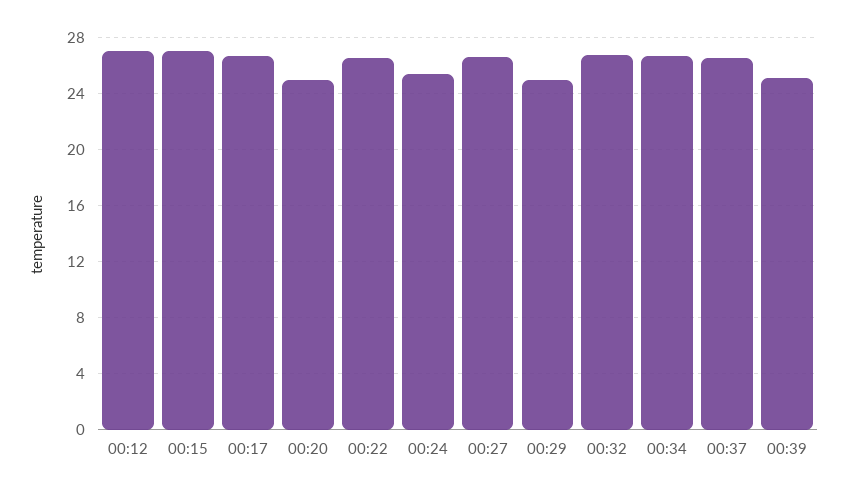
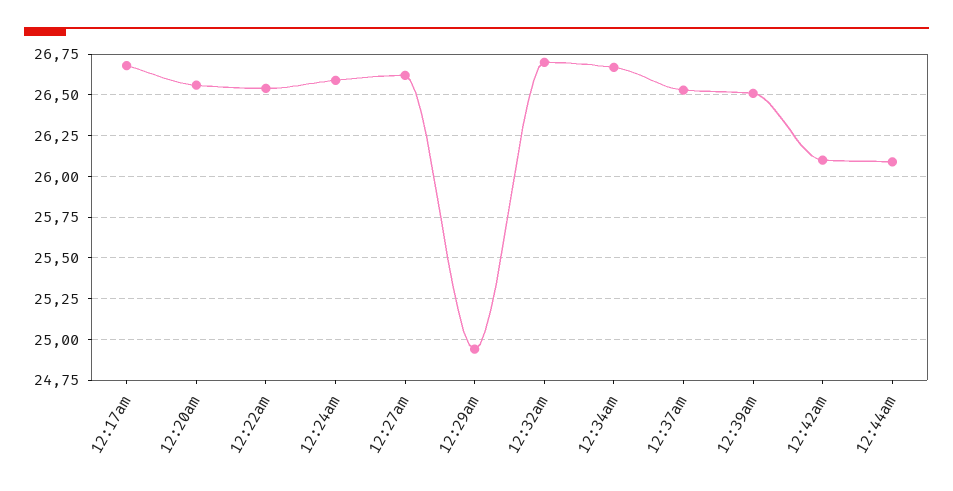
00:12: 27 -> none
00:15: 27 -> none
00:20: 25 -> 26.55
00:24: 25.5 -> 26.6
00:39: 25 -> 26.5
12:42am: none -> 26.1
12:44am: none -> 26.1

